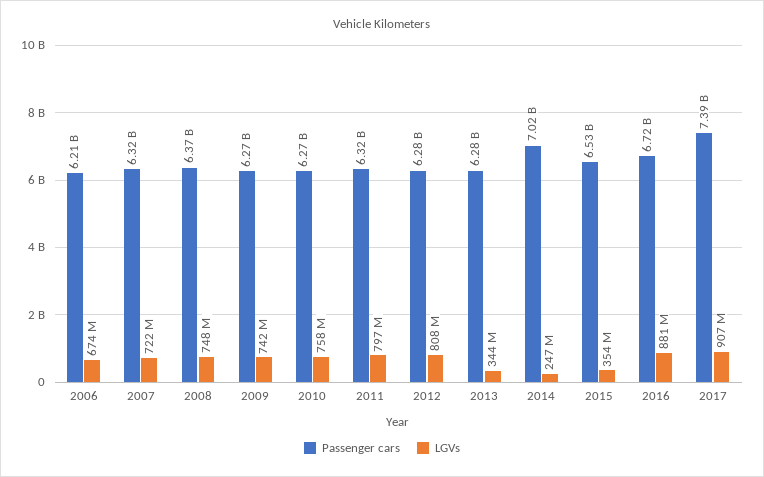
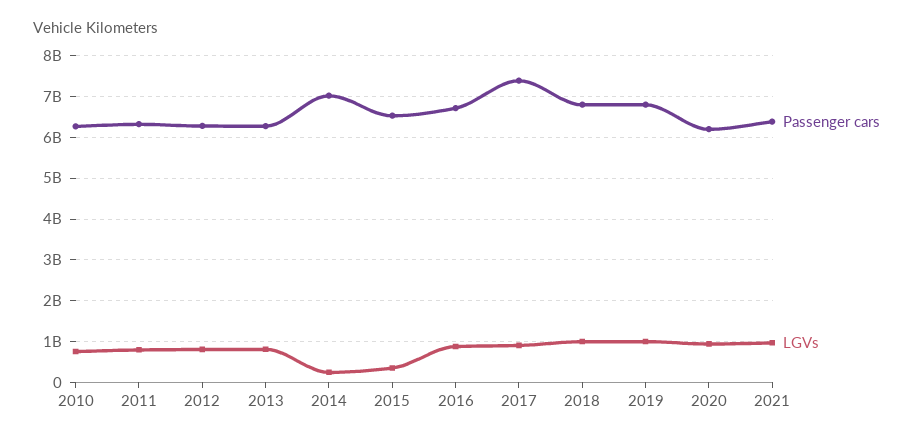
Passenger cars, 2006: 6210000000 -> none
LGVs, 2006: 674000000 -> none
Passenger cars, 2007: 6320000000 -> none
LGVs, 2007: 722000000 -> none
Passenger cars, 2008: 6370000000 -> none
LGVs, 2008: 748000000 -> none
Passenger cars, 2009: 6270000000 -> none
LGVs, 2009: 742000000 -> none
LGVs, 2013: 344000000 -> 800000000
Passenger cars, 2018: none -> 6800000000
LGVs, 2018: none -> 1000000000
Passenger cars, 2019: none -> 6800000000
LGVs, 2019: none -> 1000000000
Passenger cars, 2020: none -> 6200000000
LGVs, 2020: none -> 1000000000
Passenger cars, 2021: none -> 6400000000
LGVs, 2021: none -> 1000000000

